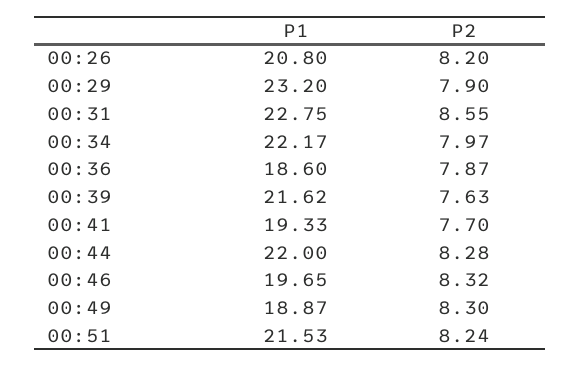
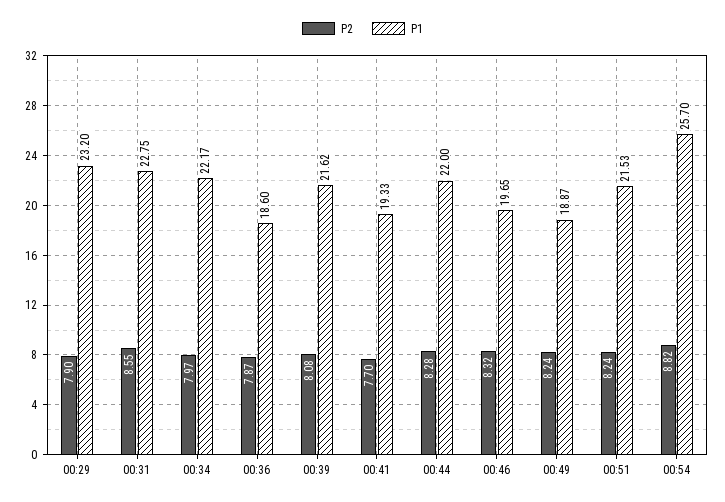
P1, 00:26: 20.8 -> none
P2, 00:26: 8.2 -> none
P2, 00:39: 7.63 -> 8.08
P2, 00:49: 8.3 -> 8.24
P2, 00:54: none -> 8.82
P1, 00:54: none -> 25.7

